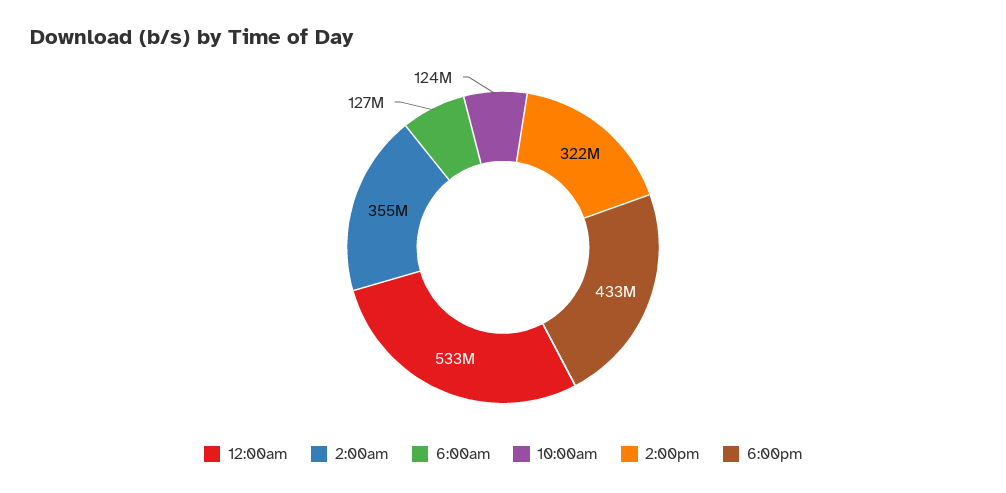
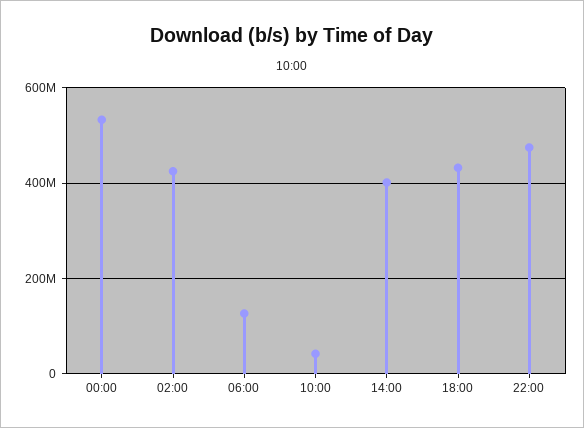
2:00am: 355000000 -> 420000000
10:00am: 124000000 -> 40000000
2:00pm: 322000000 -> 400000000
22:00: none -> 480000000

